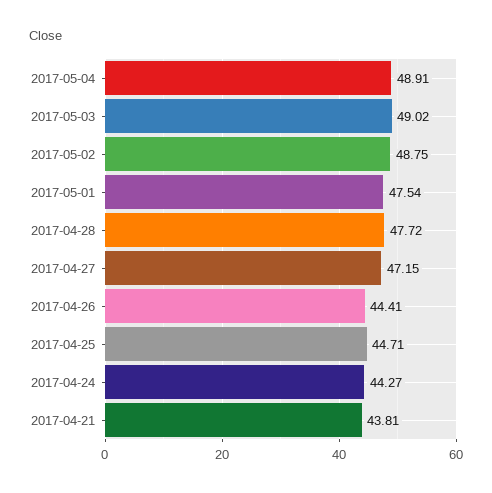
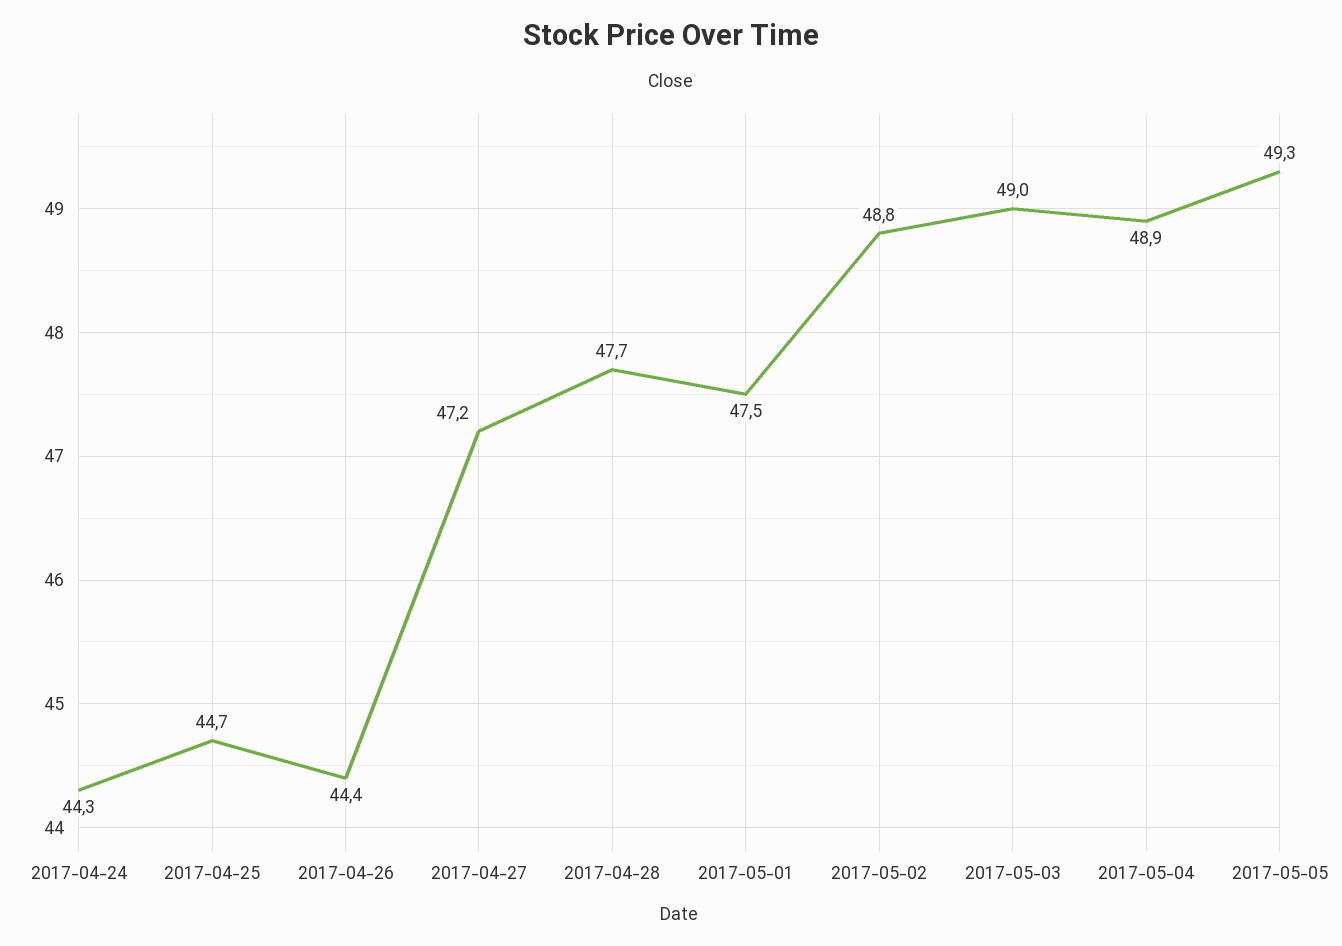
2017-04-21: 43.81 -> none
2017-05-05: none -> 49.3

